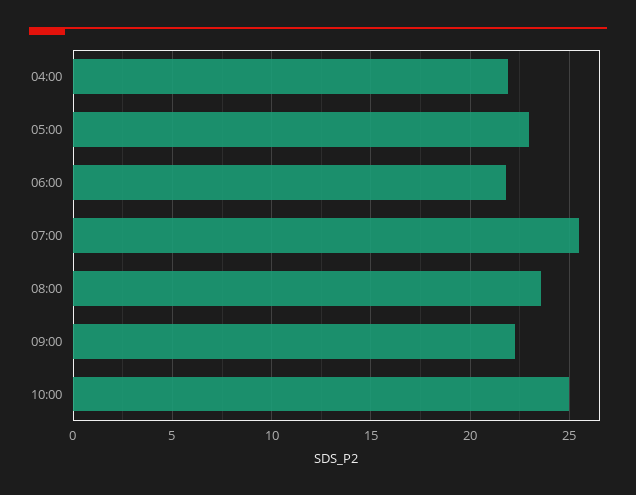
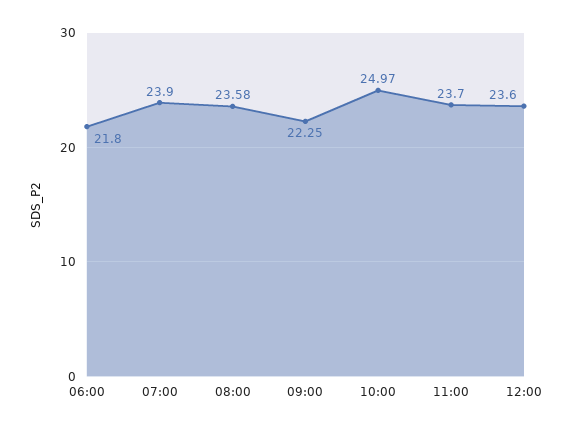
04:00: 22 -> none
05:00: 23 -> none
07:00: 25.5 -> 23.9
11:00: none -> 23.7
12:00: none -> 23.6

